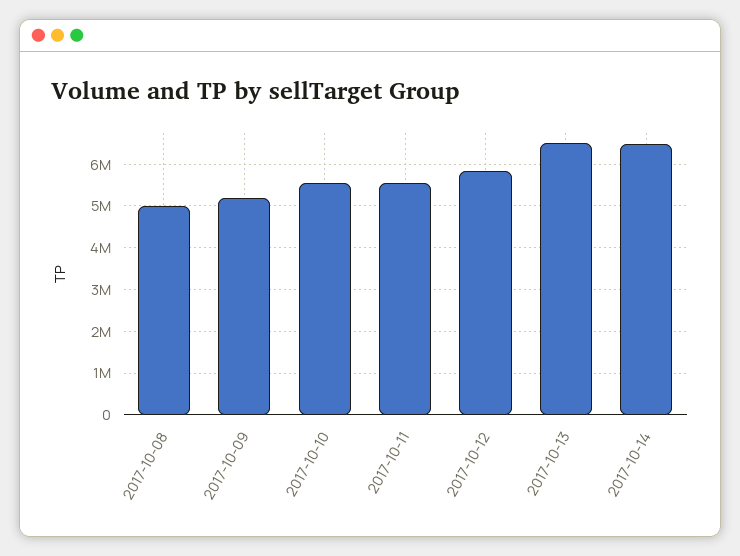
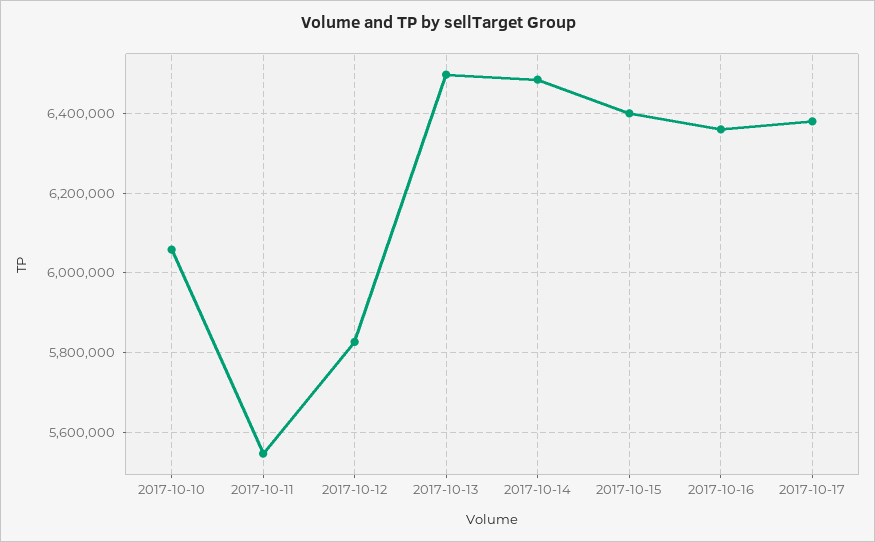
2017-10-08: 5000000 -> none
2017-10-09: 5200000 -> none
2017-10-10: 5600000 -> 6060000
2017-10-15: none -> 6400000
2017-10-16: none -> 6360000
2017-10-17: none -> 6380000

